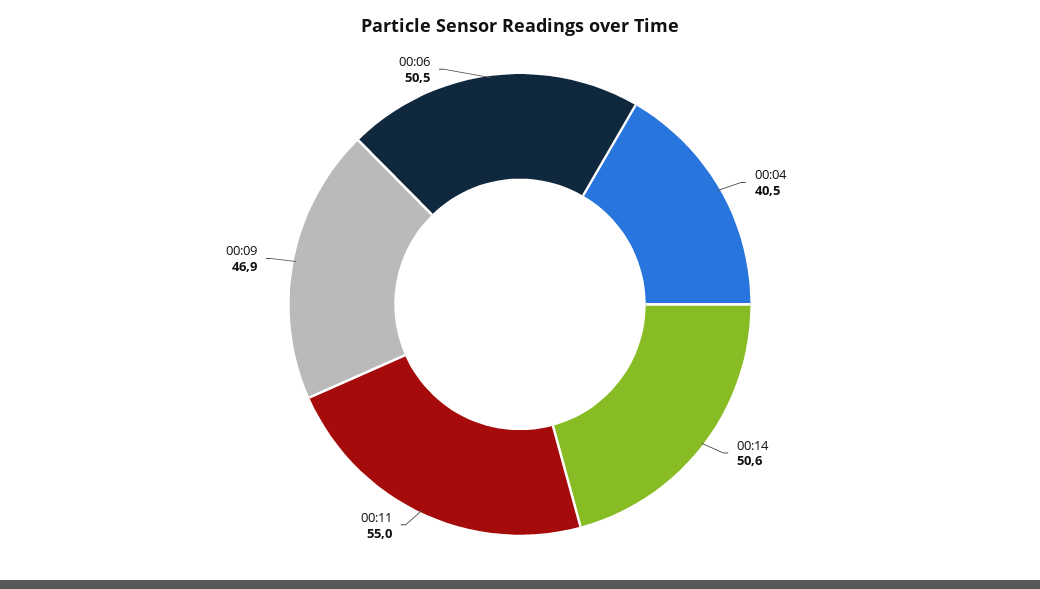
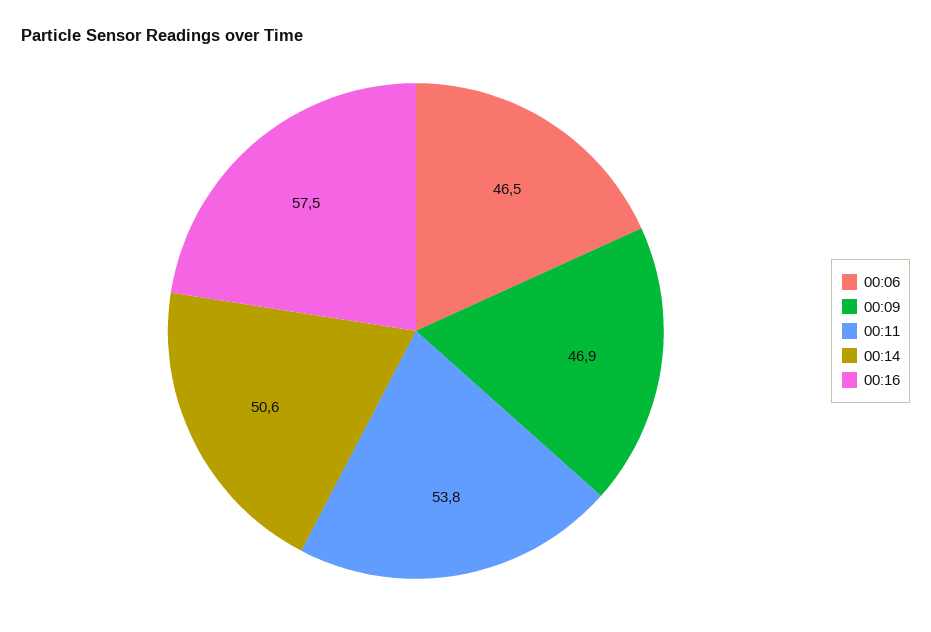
00:04: 40.5 -> none
00:11: 55 -> 53.8
00:06: 50.5 -> 46.5
00:16: none -> 57.5

